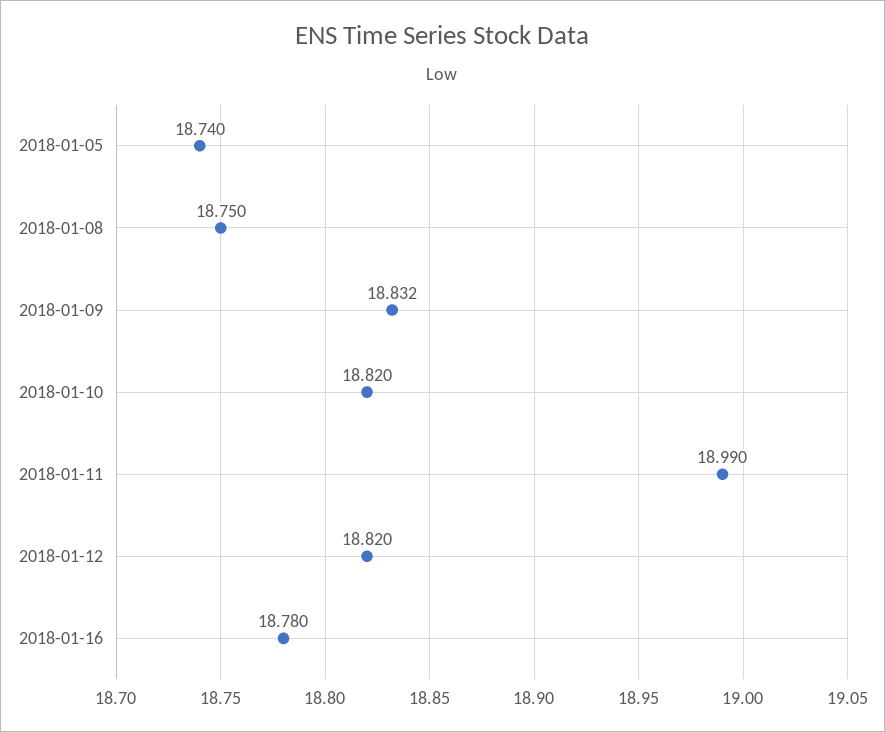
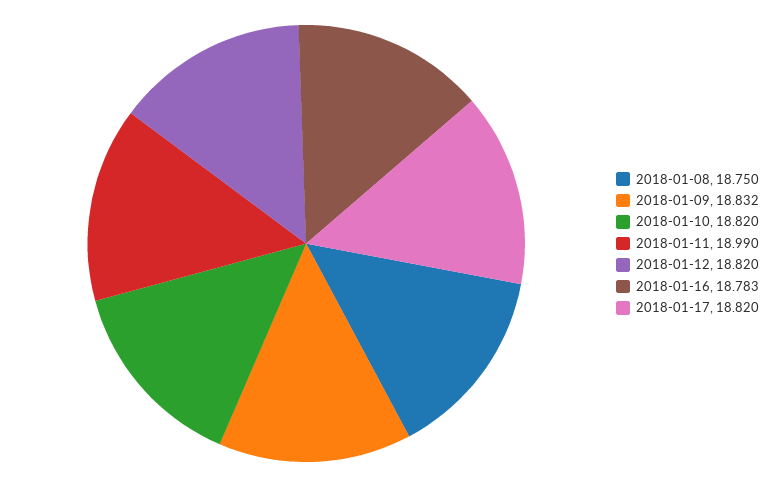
2018-01-05: 18.74 -> none
2018-01-16: 18.78 -> 18.783
2018-01-17: none -> 18.82

